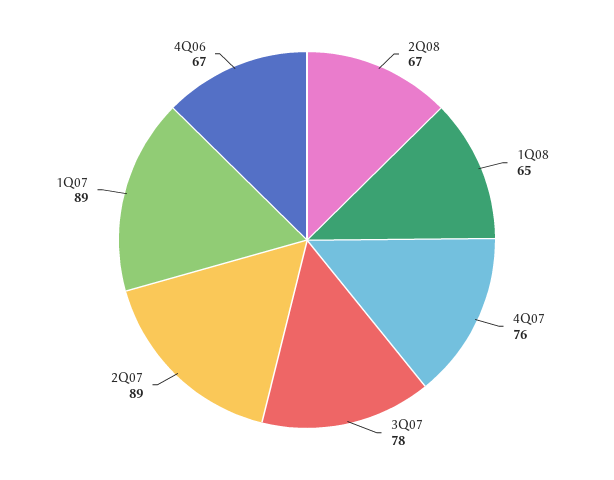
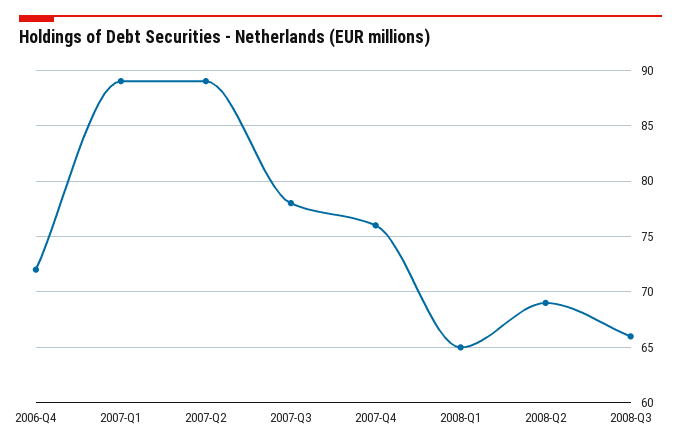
2Q08: 67 -> 69
4Q06: 67 -> 72
2008-Q3: none -> 66

